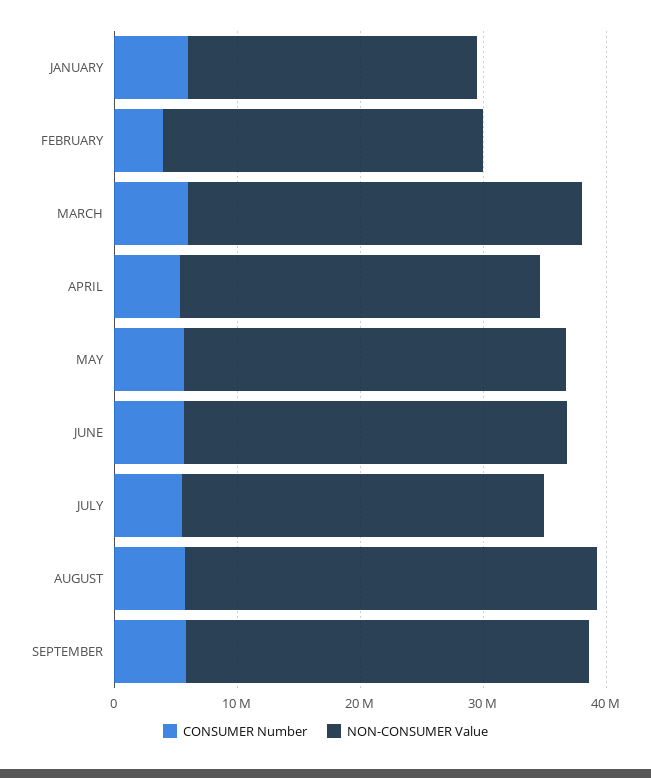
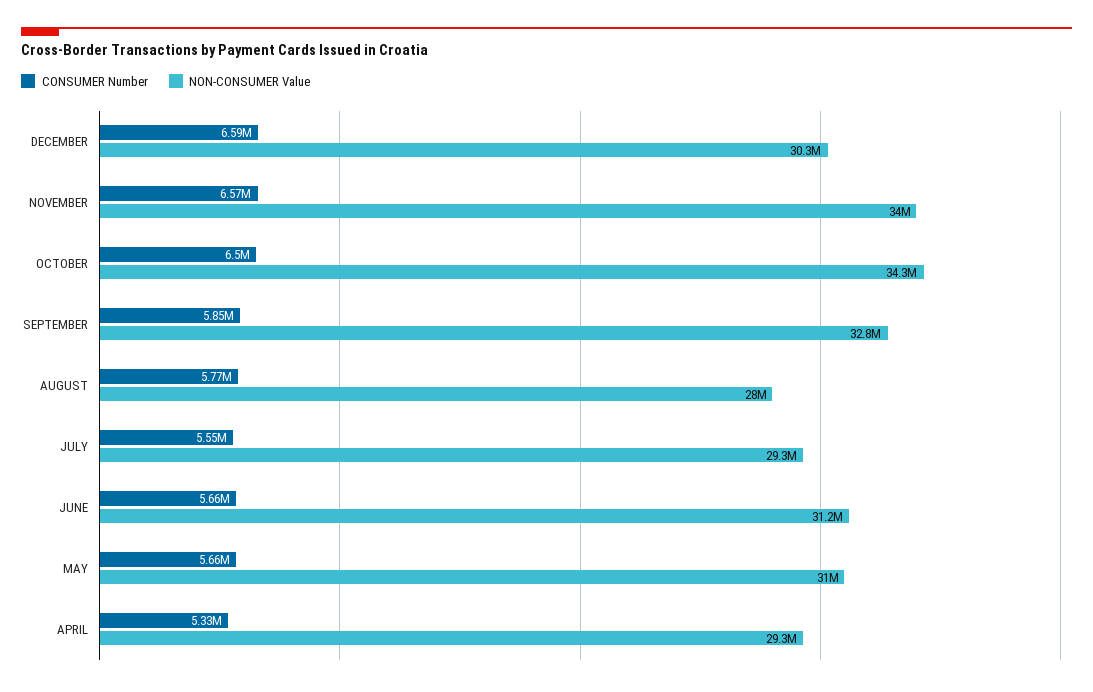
CONSUMER Number, JANUARY: 6000000 -> none
NON-CONSUMER Value, JANUARY: 24000000 -> none
CONSUMER Number, FEBRUARY: 4000000 -> none
NON-CONSUMER Value, FEBRUARY: 26000000 -> none
CONSUMER Number, MARCH: 6000000 -> none
NON-CONSUMER Value, MARCH: 32000000 -> none
NON-CONSUMER Value, AUGUST: 34000000 -> 28000000
CONSUMER Number, DECEMBER: none -> 6590000
NON-CONSUMER Value, DECEMBER: none -> 30300000
CONSUMER Number, NOVEMBER: none -> 6570000
NON-CONSUMER Value, NOVEMBER: none -> 34000000
CONSUMER Number, OCTOBER: none -> 6500000
NON-CONSUMER Value, OCTOBER: none -> 34300000

